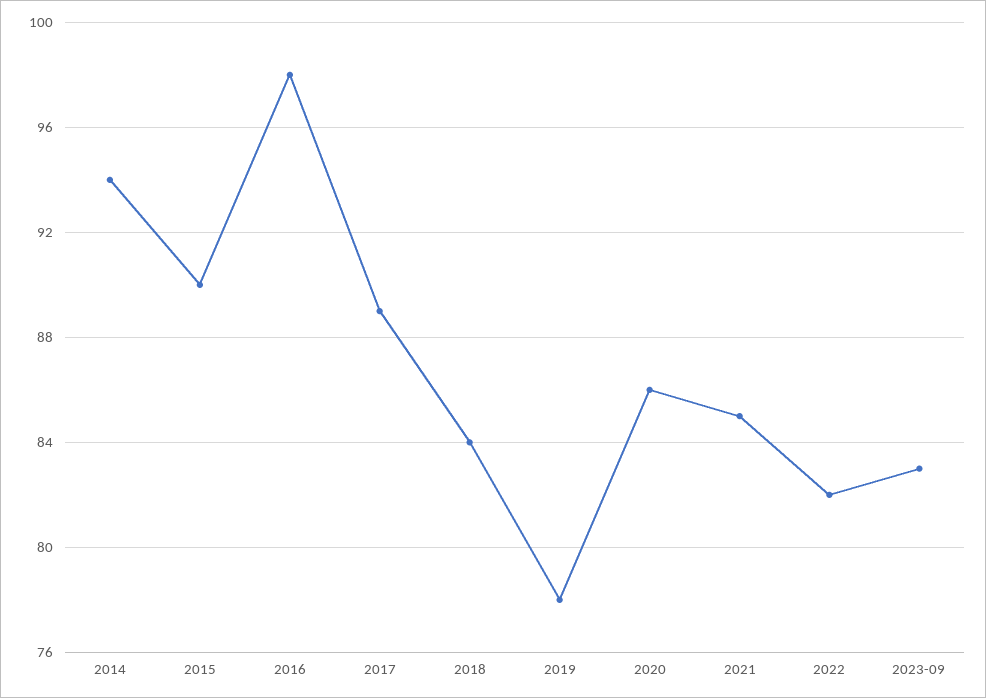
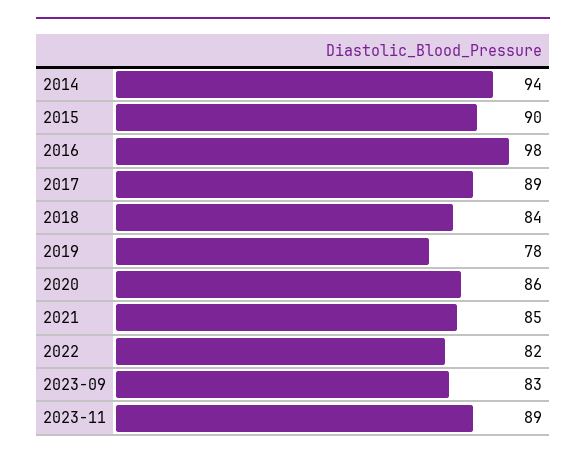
2023-11: none -> 89

